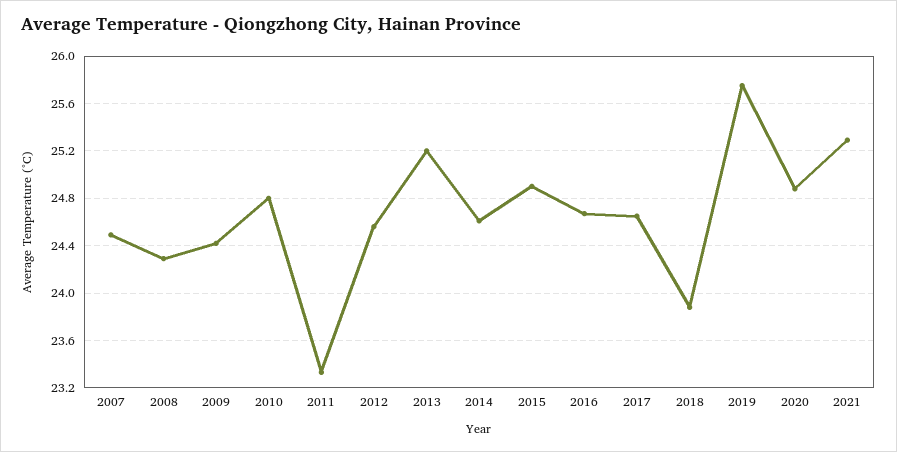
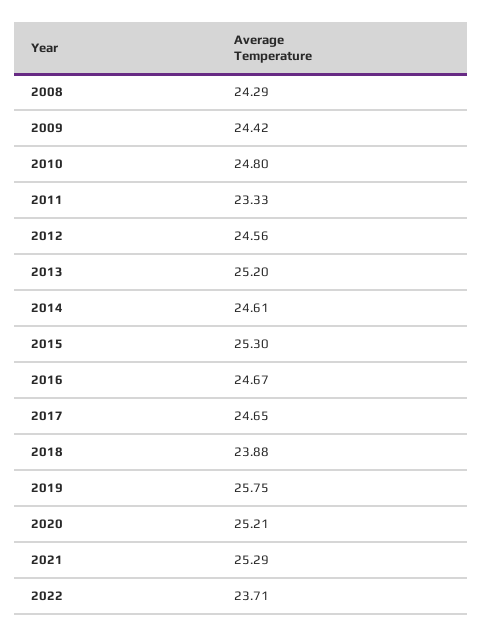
2007: 24.5 -> none
2015: 24.9 -> 25.3
2020: 24.9 -> 25.21
2022: none -> 23.71

